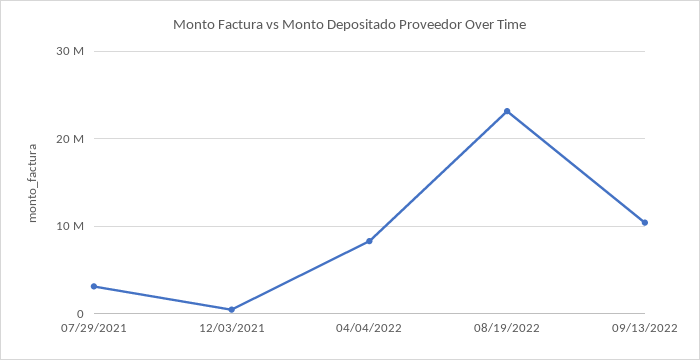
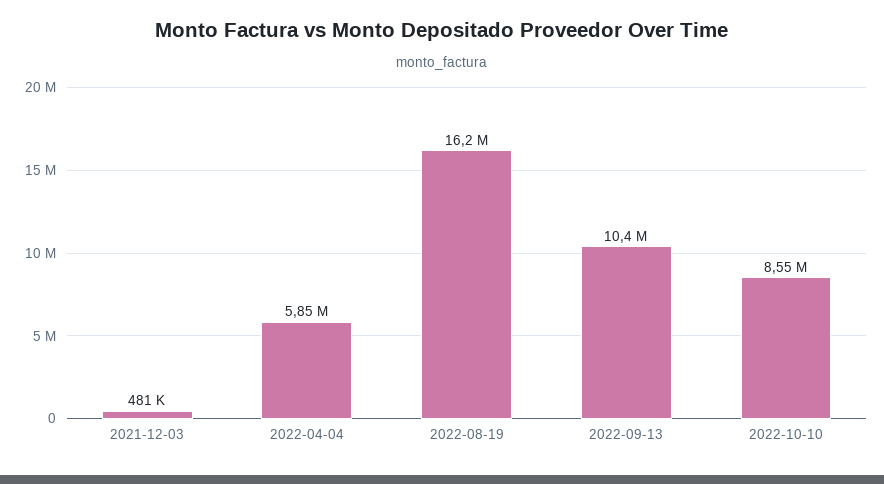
07/29/2021: 3000000 -> none
04/04/2022: 8000000 -> 5850000
08/19/2022: 23000000 -> 16200000
2022-10-10: none -> 8550000

